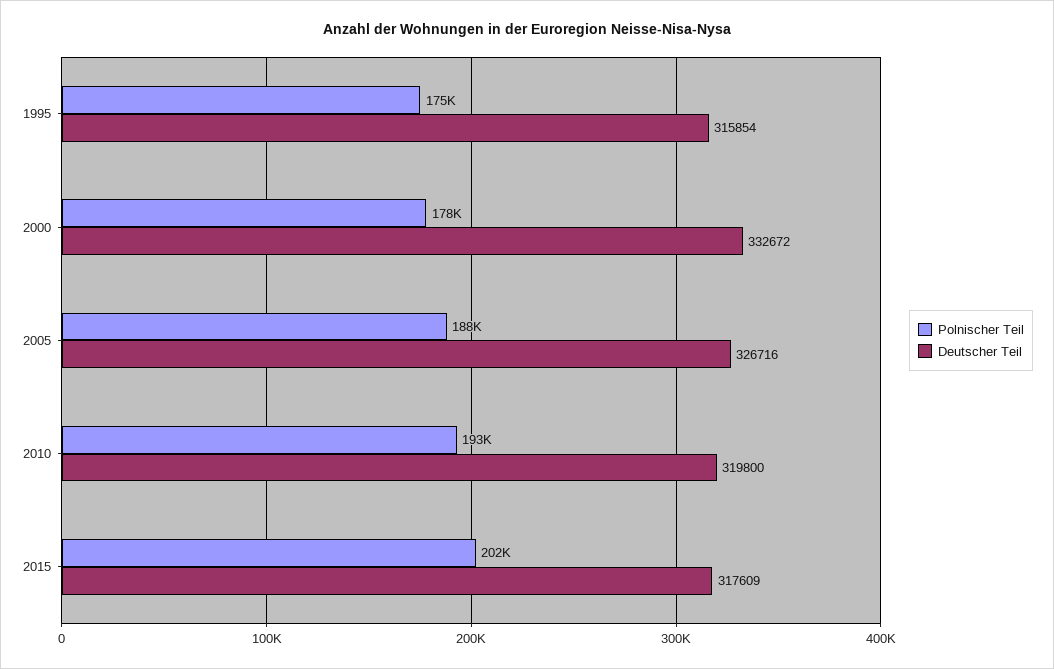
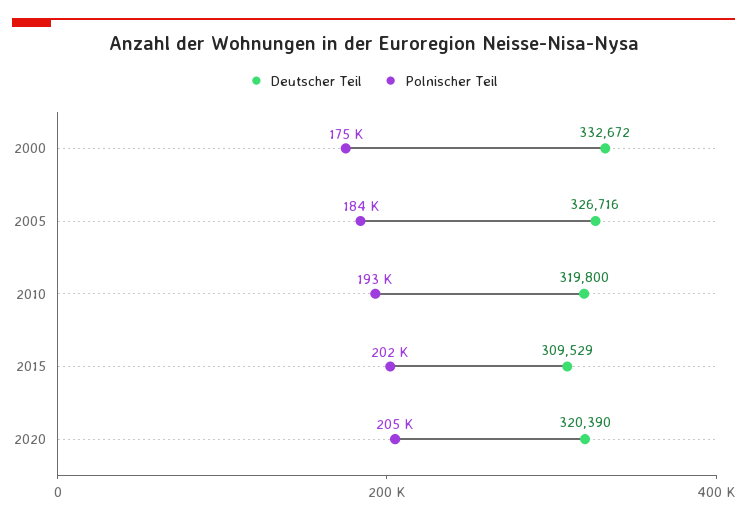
Polnischer Teil, 1995: 175000 -> none
Deutscher Teil, 1995: 315854 -> none
Polnischer Teil, 2000: 178000 -> 175000
Polnischer Teil, 2005: 188000 -> 184000
Deutscher Teil, 2015: 317609 -> 309529
Deutscher Teil, 2020: none -> 320390
Polnischer Teil, 2020: none -> 205000

